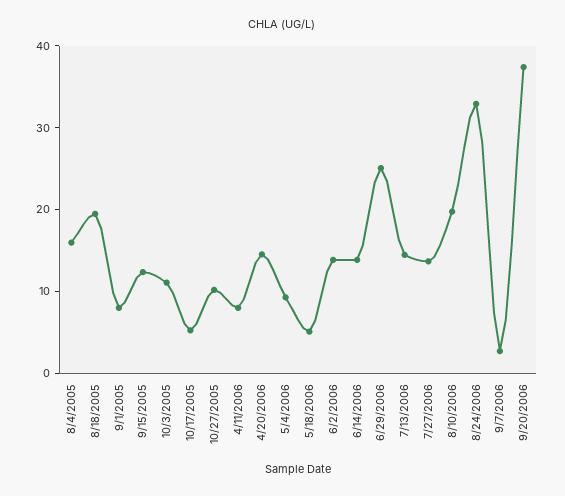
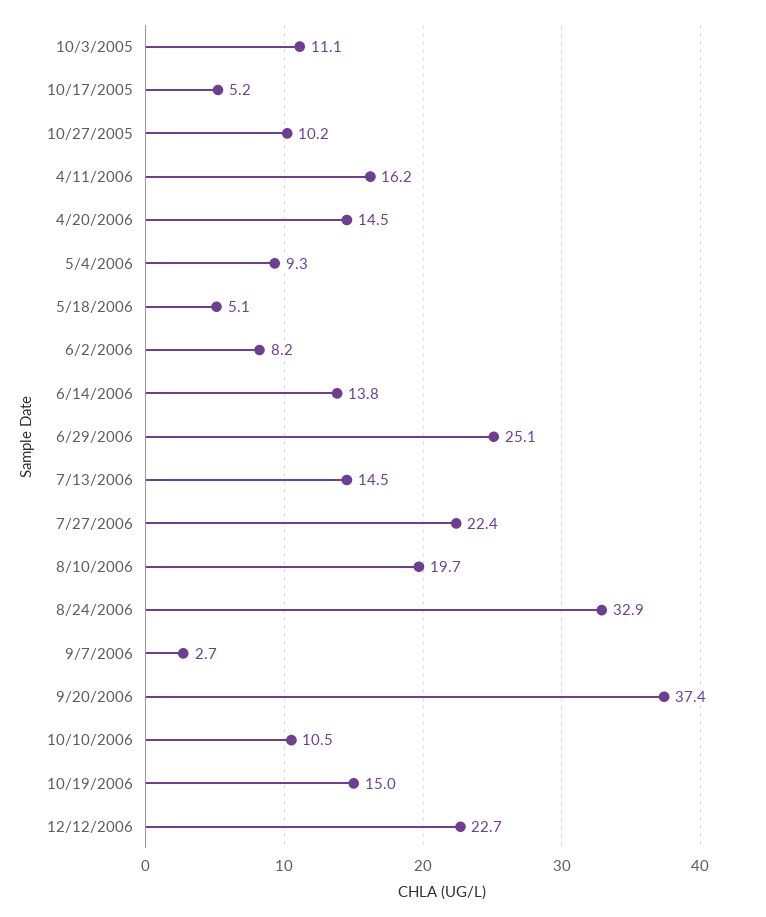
8/4/2005: 16 -> none
8/18/2005: 20 -> none
9/1/2005: 8 -> none
9/15/2005: 12 -> none
4/11/2006: 8 -> 16.2
6/2/2006: 14 -> 8.2
7/27/2006: 14 -> 22.4
10/10/2006: none -> 10.5
10/19/2006: none -> 15
12/12/2006: none -> 22.7

